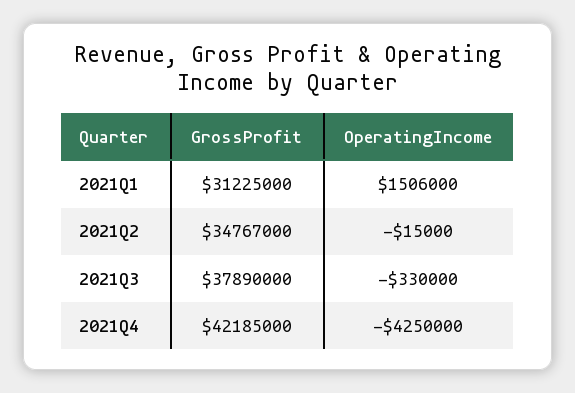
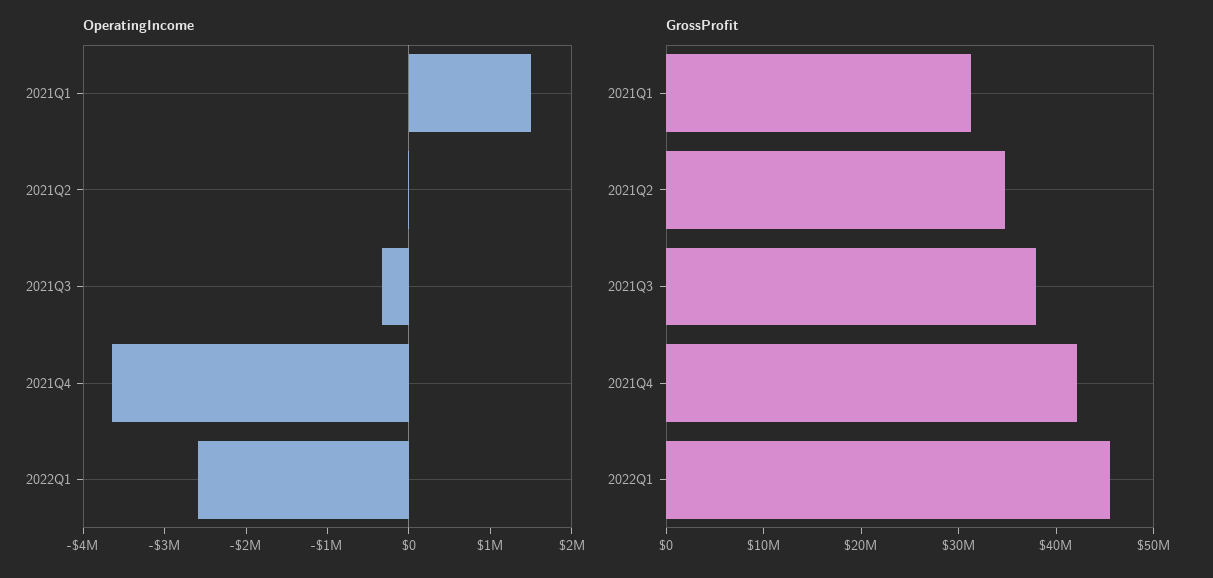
OperatingIncome, 2021Q4: -4250000 -> -3600000
OperatingIncome, 2022Q1: none -> -2600000
GrossProfit, 2022Q1: none -> 46000000

